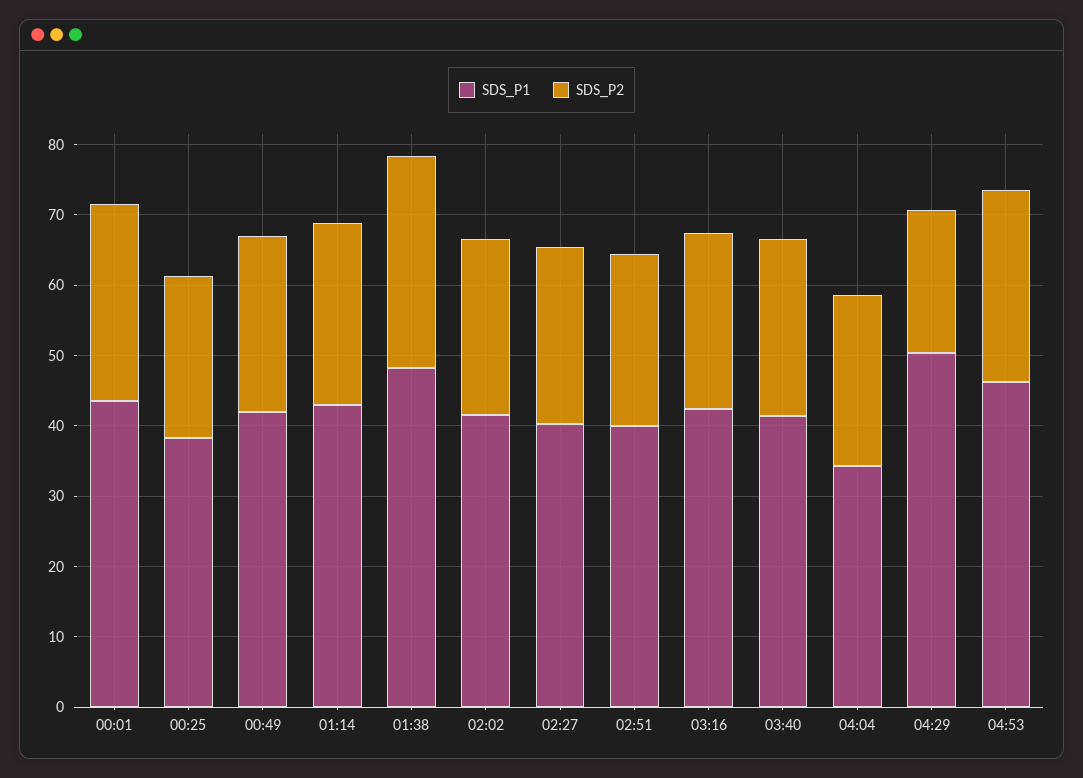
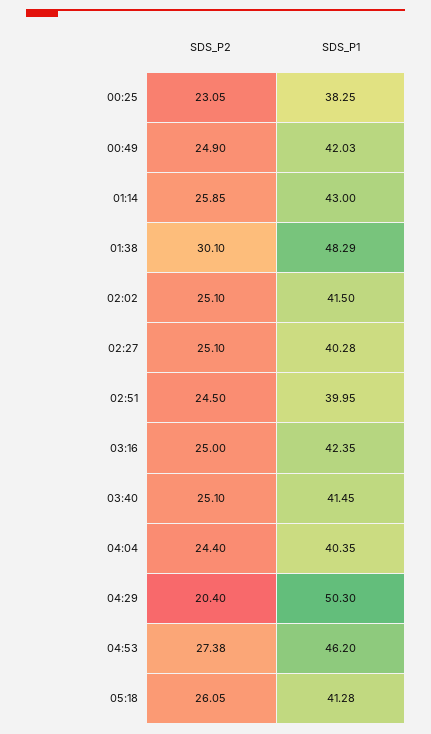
SDS_P1, 00:01: 44 -> none
SDS_P2, 00:01: 28 -> none
SDS_P1, 04:04: 34 -> 40.35
SDS_P2, 05:18: none -> 26.05
SDS_P1, 05:18: none -> 41.28

